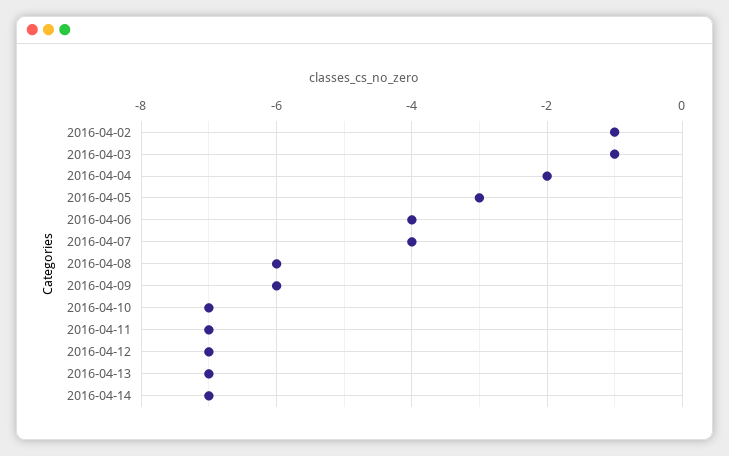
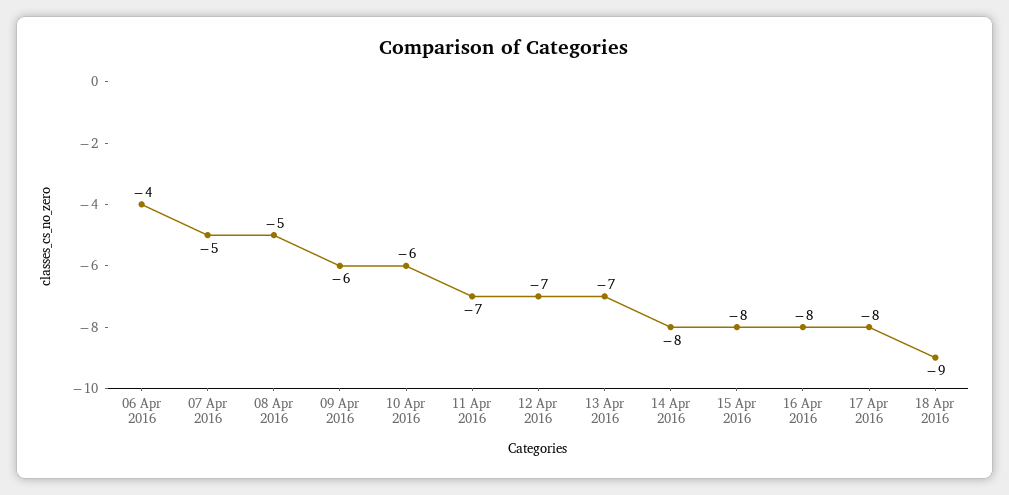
2016-04-02: -1 -> none
2016-04-03: -1 -> none
2016-04-04: -2 -> none
2016-04-05: -3 -> none
2016-04-07: -4 -> -5
2016-04-08: -6 -> -5
2016-04-10: -7 -> -6
2016-04-14: -7 -> -8
15 Apr 2016: none -> -8
16 Apr 2016: none -> -8
17 Apr 2016: none -> -8
18 Apr 2016: none -> -9

